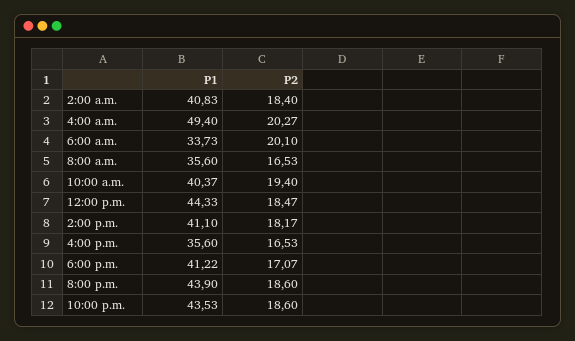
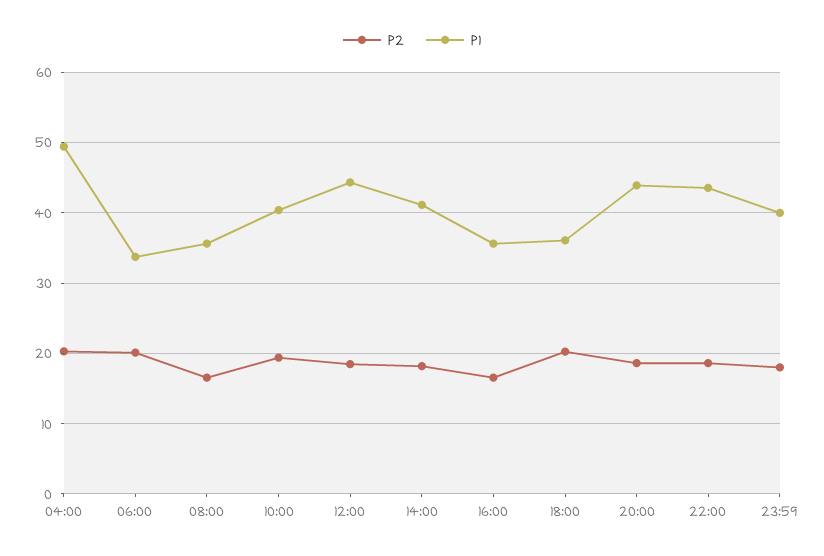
P1, 2:00 a.m.: 40.83 -> none
P2, 2:00 a.m.: 18.4 -> none
P1, 6:00 p.m.: 41.22 -> 36
P2, 6:00 p.m.: 17.07 -> 20
P2, 23:59: none -> 18
P1, 23:59: none -> 40

